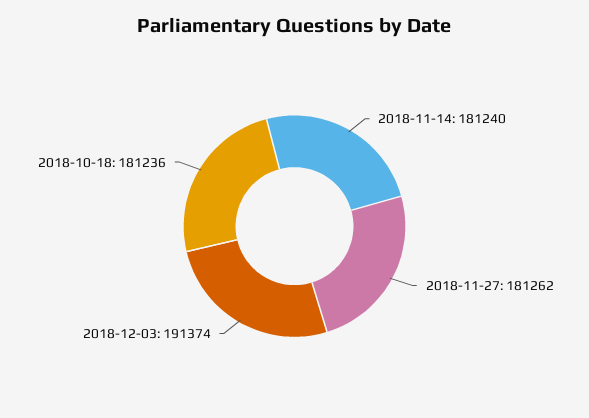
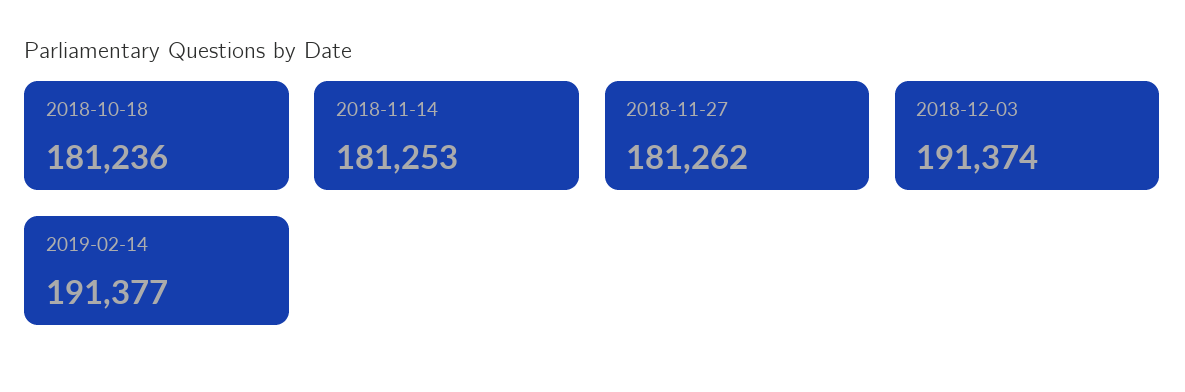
2018-11-14: 181240 -> 181253
2019-02-14: none -> 191377

